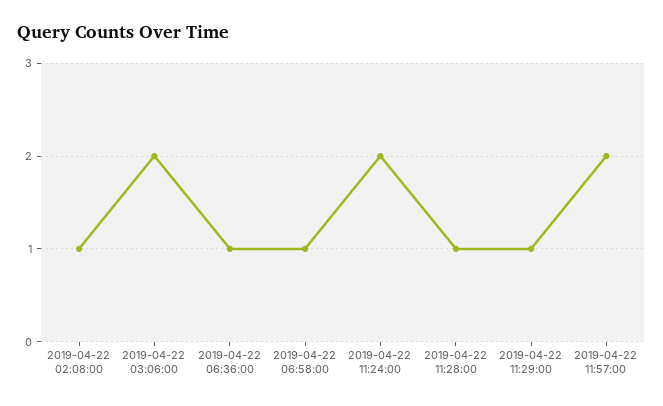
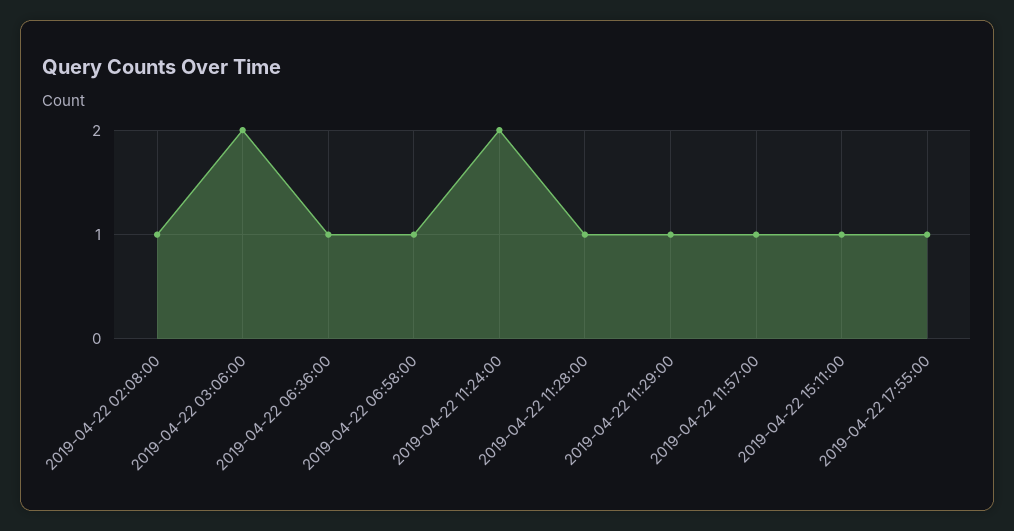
2019-04-22 11:57:00: 2 -> 1
2019-04-22 15:11:00: none -> 1
2019-04-22 17:55:00: none -> 1

